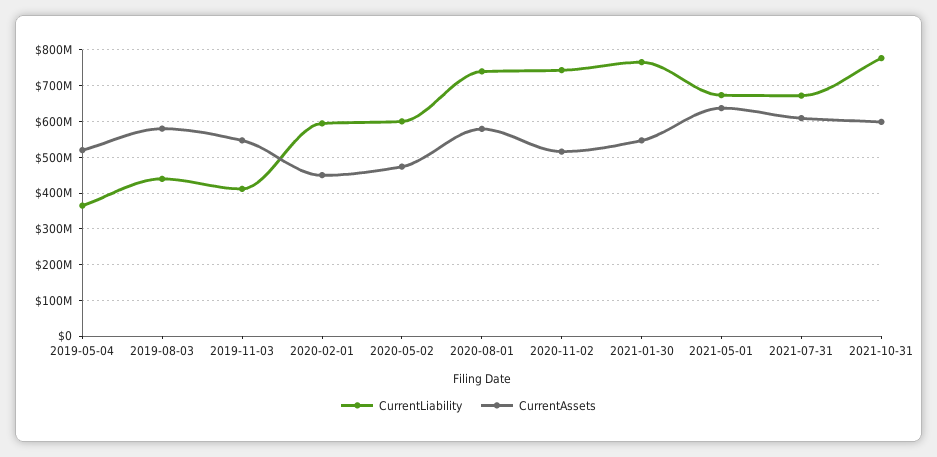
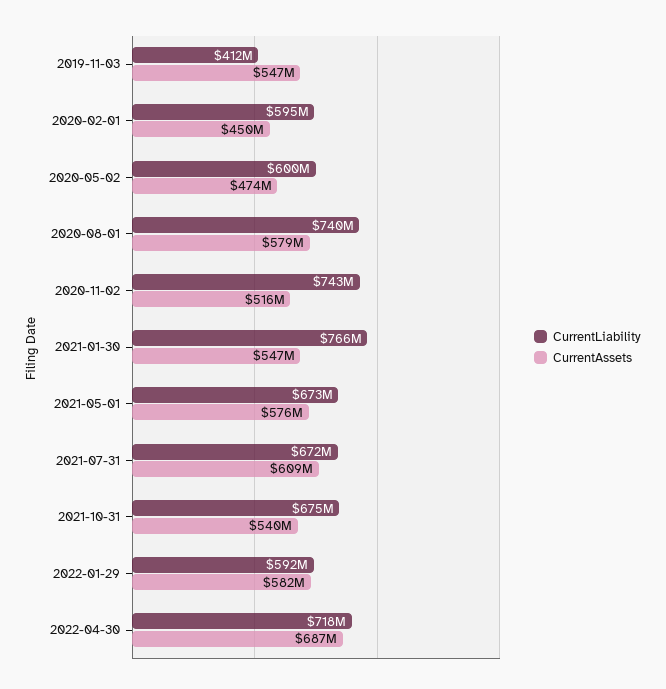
CurrentLiability, 2019-05-04: 360000000 -> none
CurrentAssets, 2019-05-04: 520000000 -> none
CurrentLiability, 2019-08-03: 440000000 -> none
CurrentAssets, 2019-08-03: 580000000 -> none
CurrentAssets, 2021-05-01: 640000000 -> 576000000
CurrentLiability, 2021-10-31: 780000000 -> 675000000
CurrentAssets, 2021-10-31: 600000000 -> 540000000
CurrentLiability, 2022-01-29: none -> 592000000
CurrentAssets, 2022-01-29: none -> 582000000
CurrentLiability, 2022-04-30: none -> 718000000
CurrentAssets, 2022-04-30: none -> 687000000

